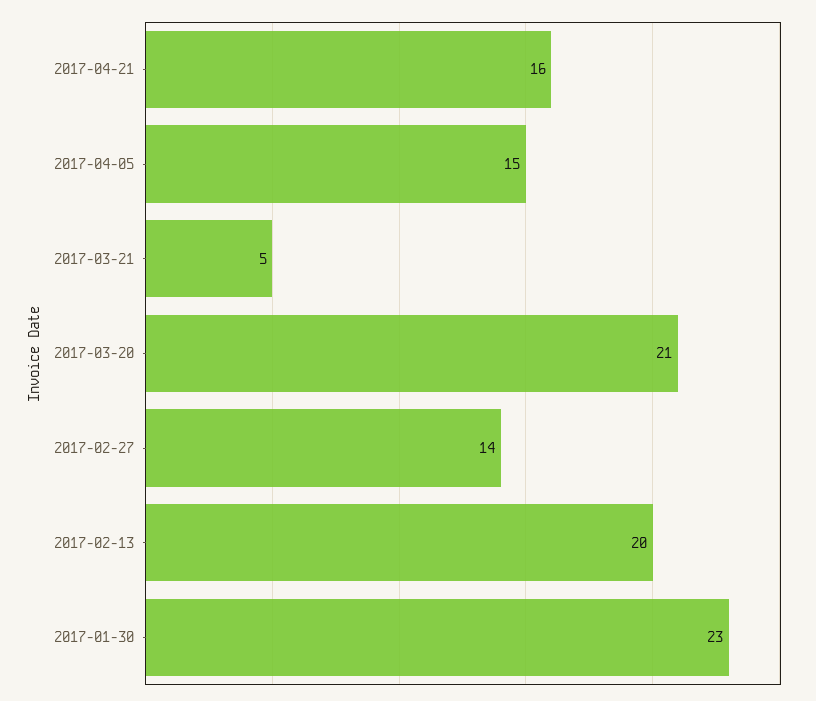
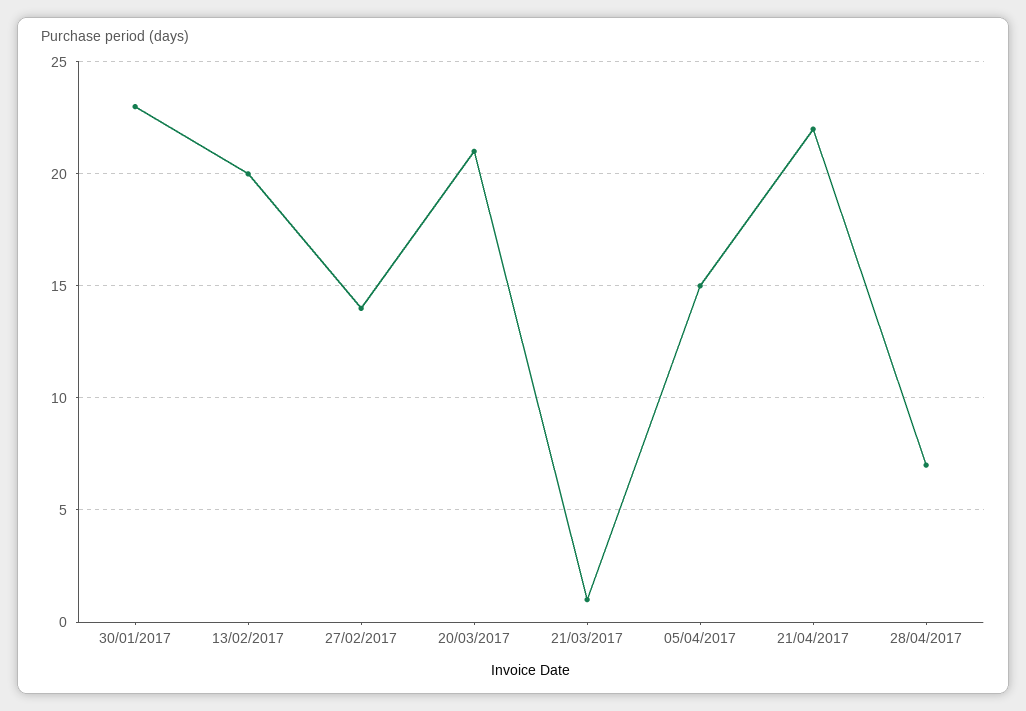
2017-04-21: 16 -> 22
2017-03-21: 5 -> 1
28/04/2017: none -> 7

